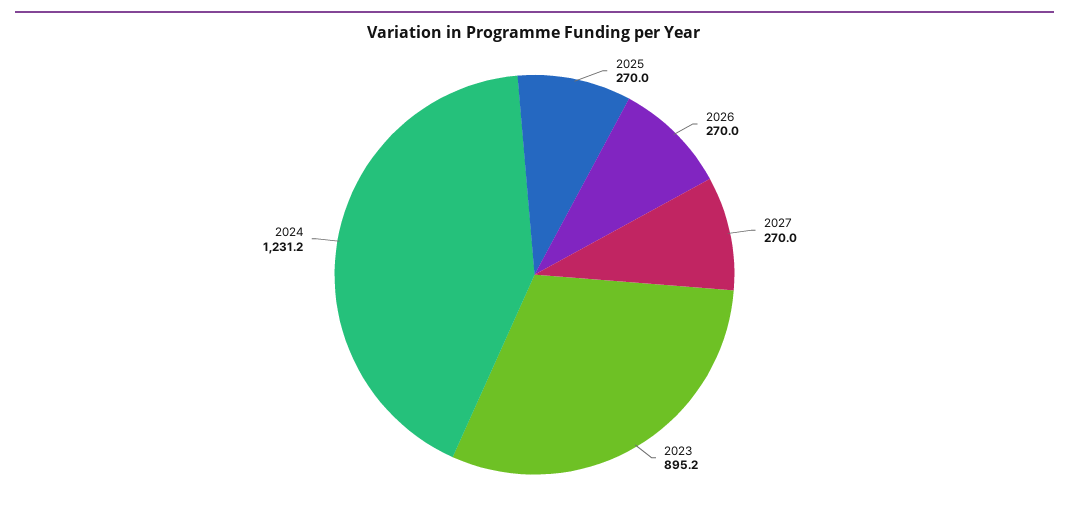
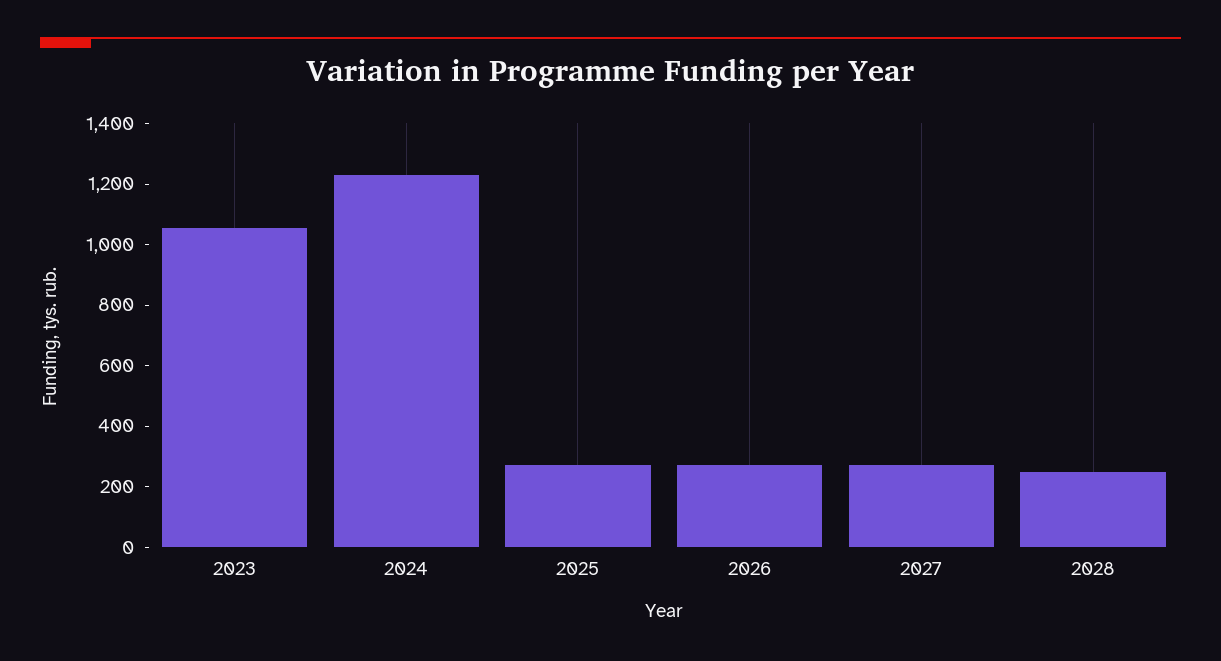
2023: 895.2 -> 1050
2028: none -> 250

